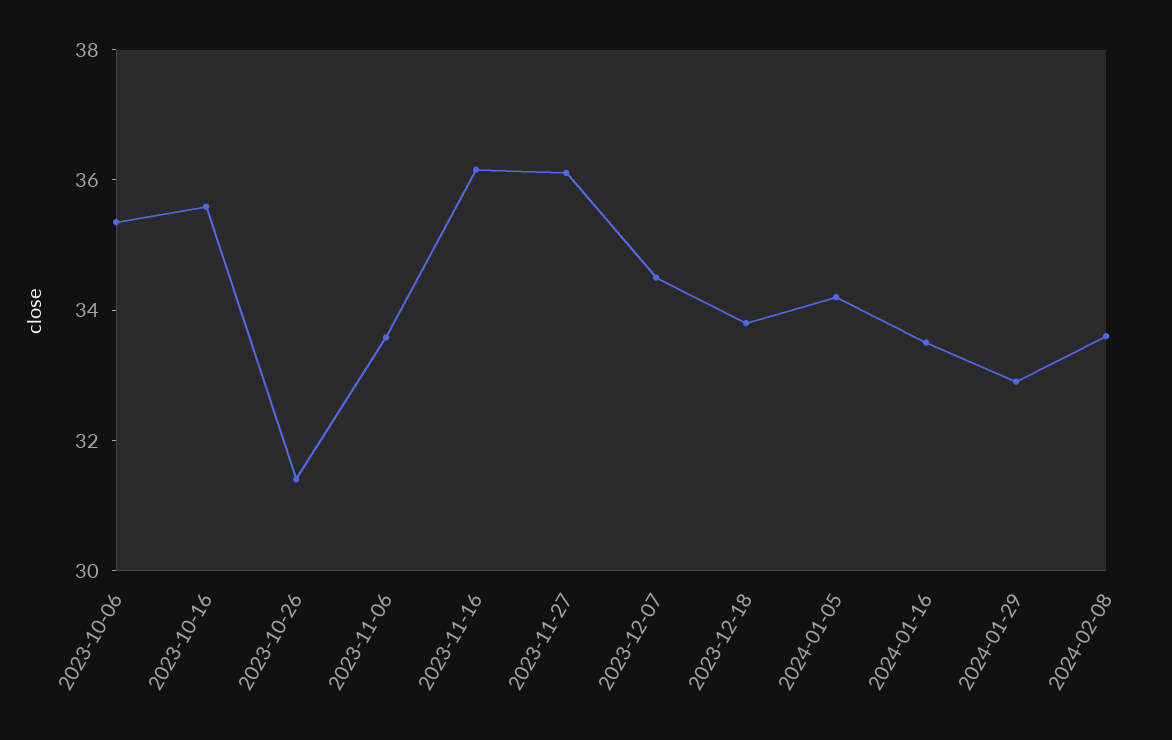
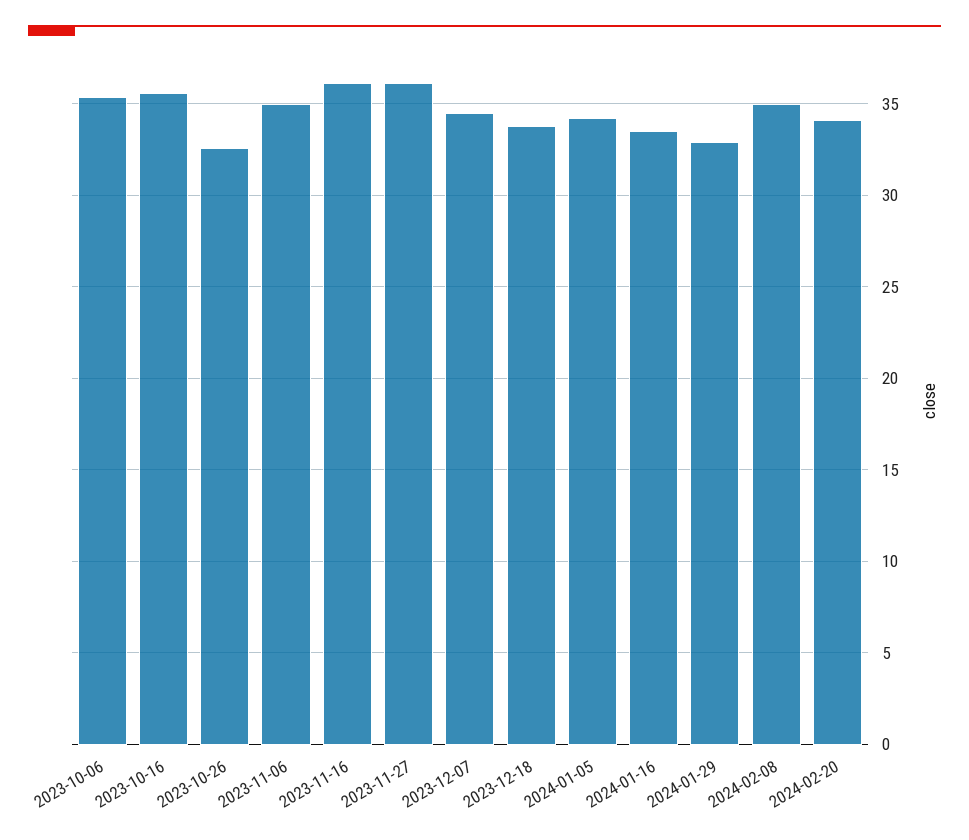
2023-10-26: 31.5 -> 32.5
2023-11-06: 33.5 -> 35
2024-02-08: 33.5 -> 35
2024-02-20: none -> 34

